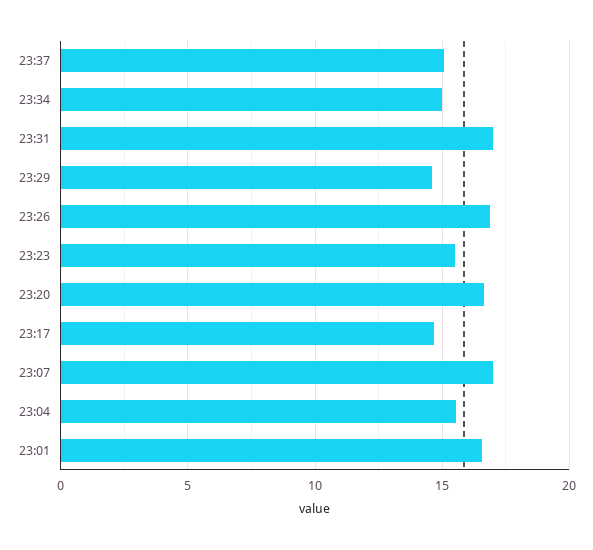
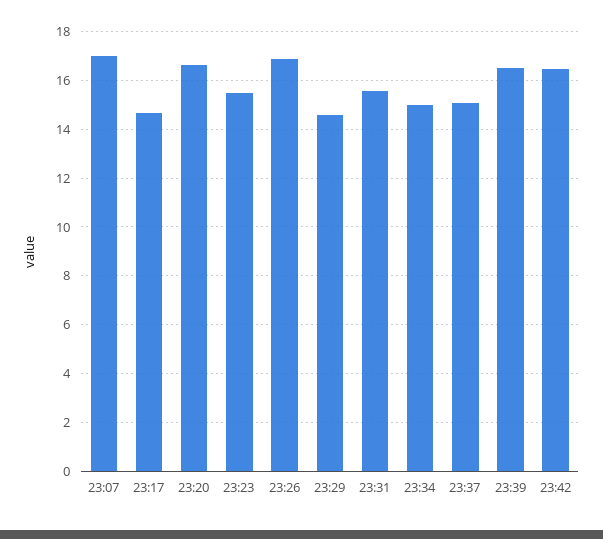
23:31: 17 -> 15.5
23:04: 15.5 -> none
23:01: 16.5 -> none
23:39: none -> 16.5
23:42: none -> 16.5

